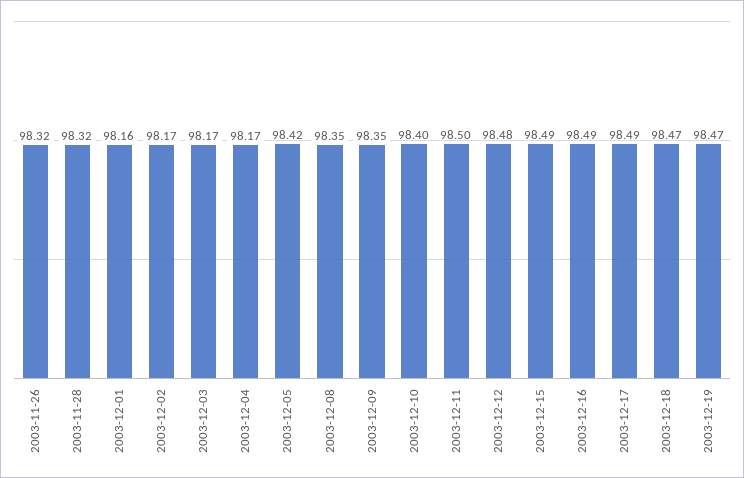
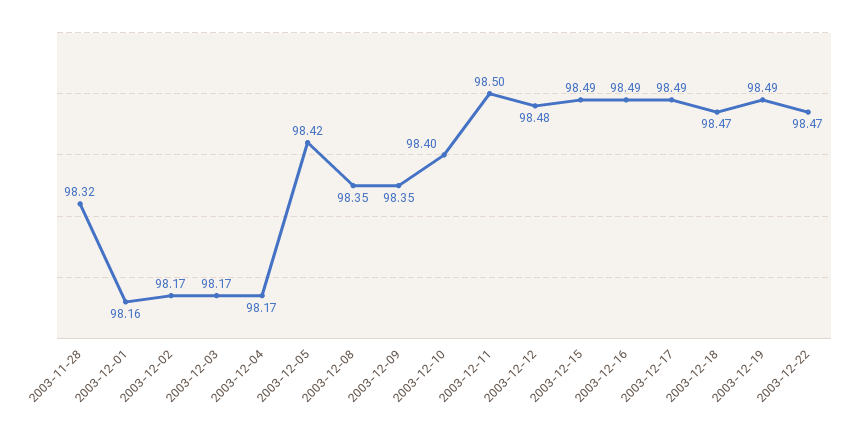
2003-11-26: 98.32 -> none
2003-12-19: 98.47 -> 98.49
2003-12-22: none -> 98.47

